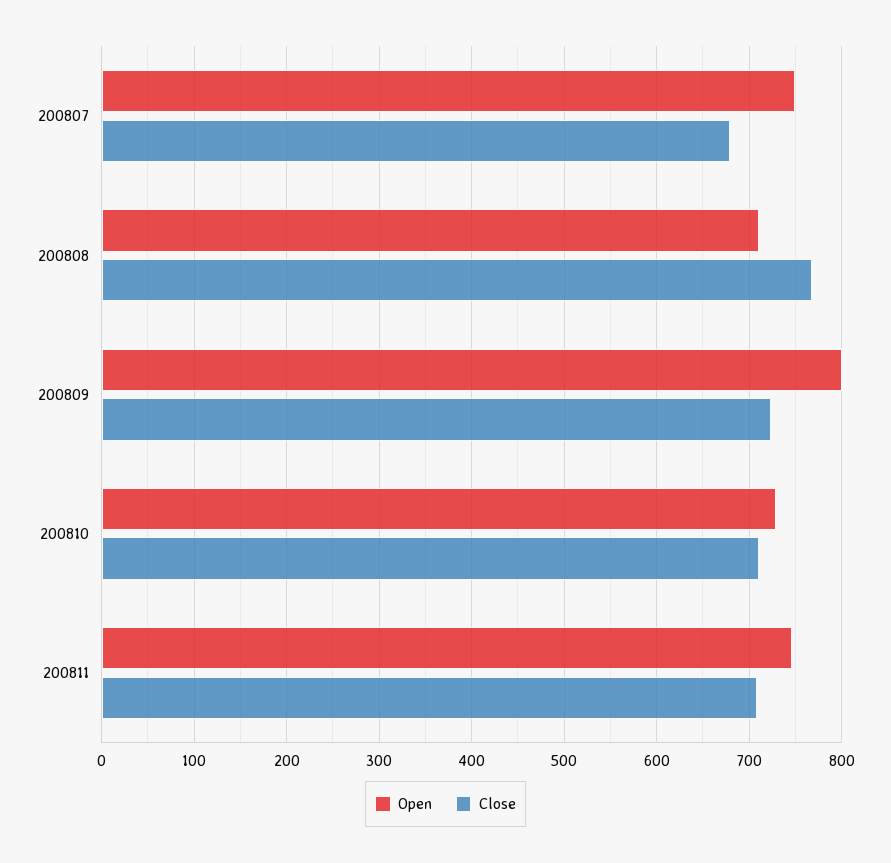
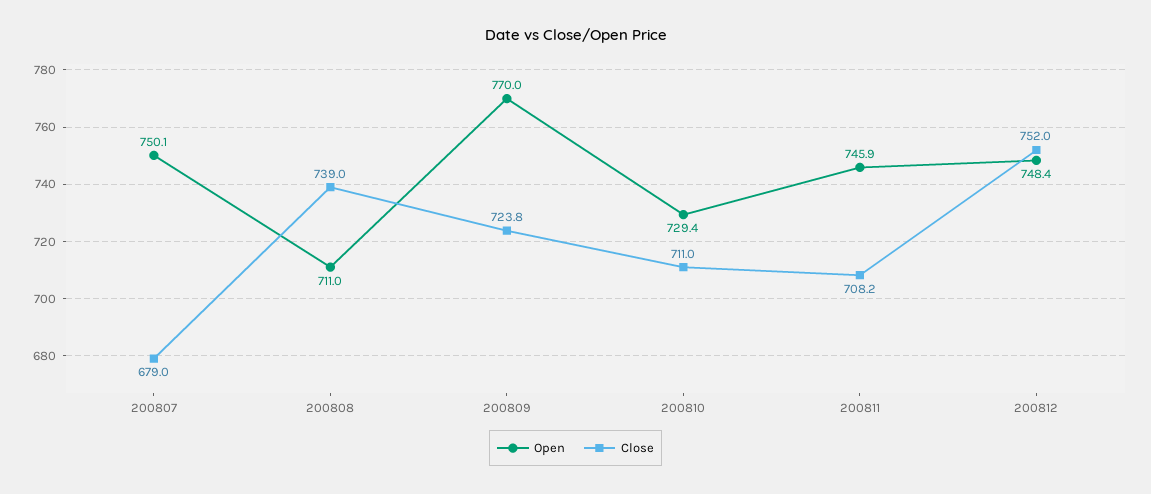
Close, 200808: 770 -> 739
Open, 200809: 800 -> 770
Open, 200812: none -> 748.4
Close, 200812: none -> 752

